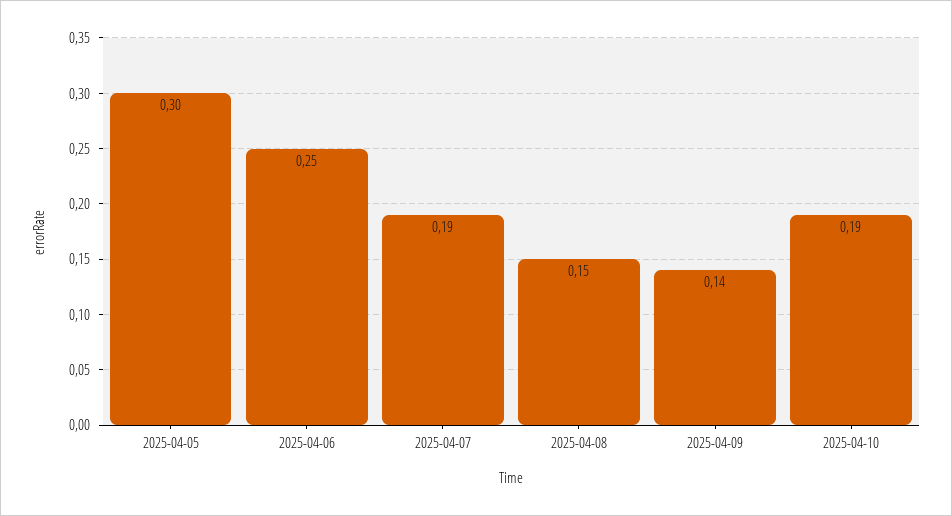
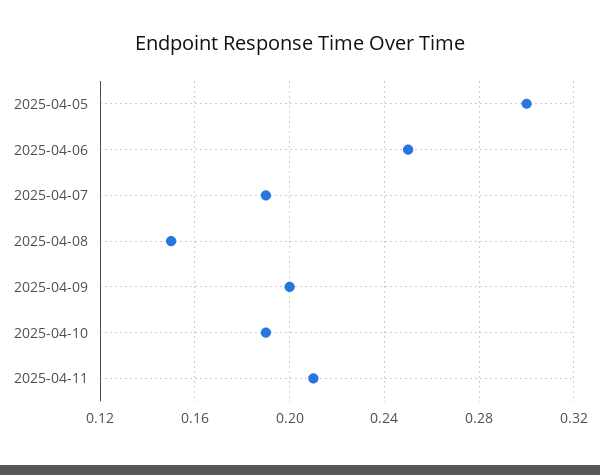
2025-04-09: 0.14 -> 0.2
2025-04-11: none -> 0.21

